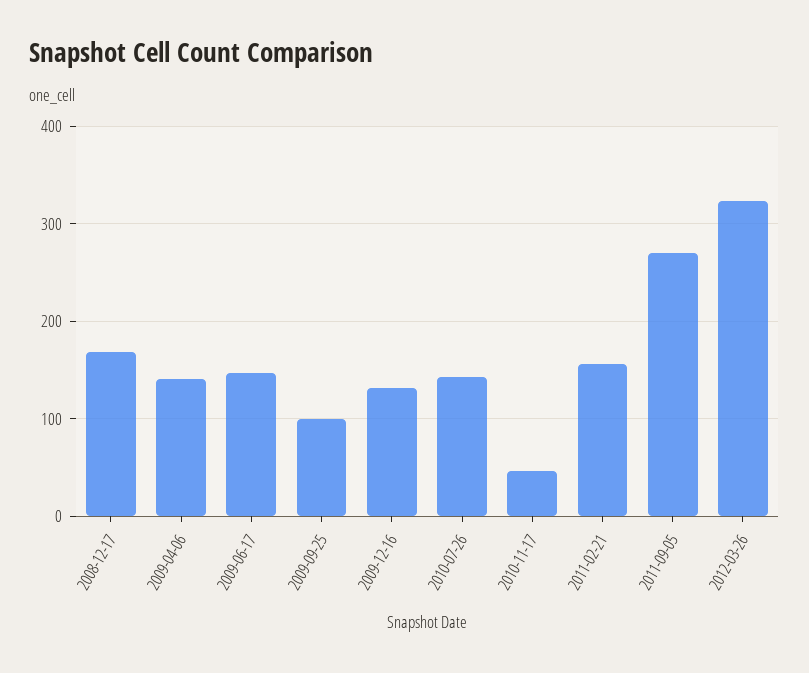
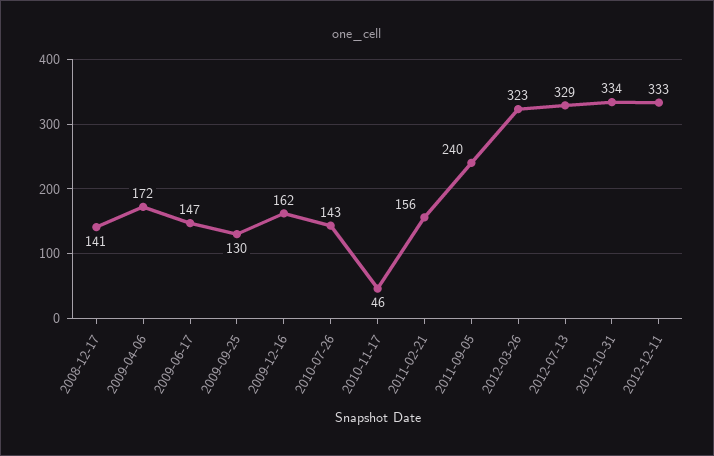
2008-12-17: 170 -> 141
2009-04-06: 140 -> 172
2009-09-25: 100 -> 130
2009-12-16: 130 -> 162
2011-09-05: 270 -> 240
2012-07-13: none -> 329
2012-10-31: none -> 334
2012-12-11: none -> 333

